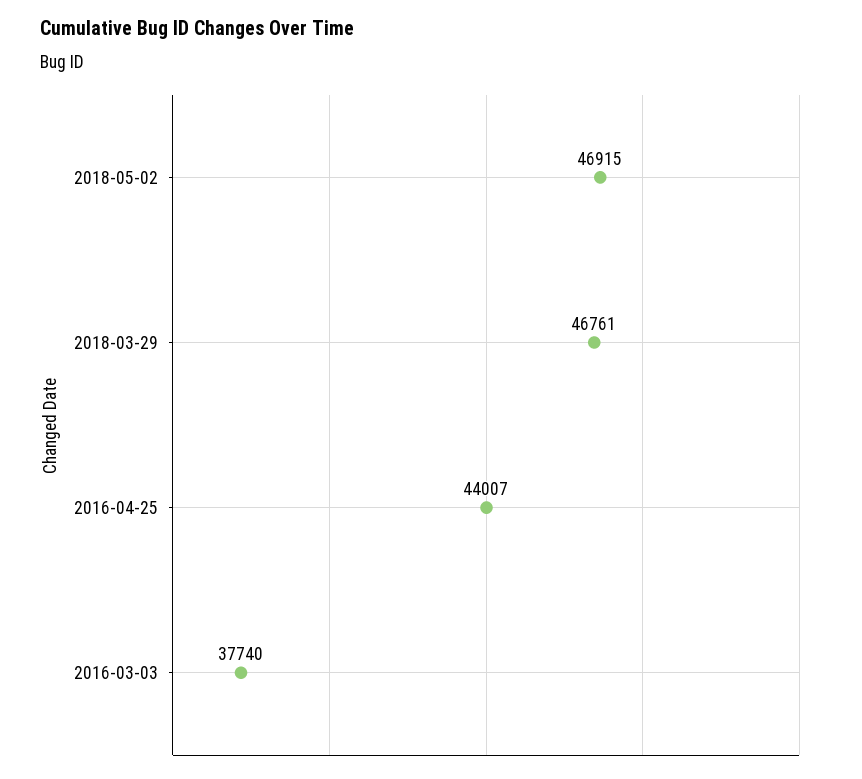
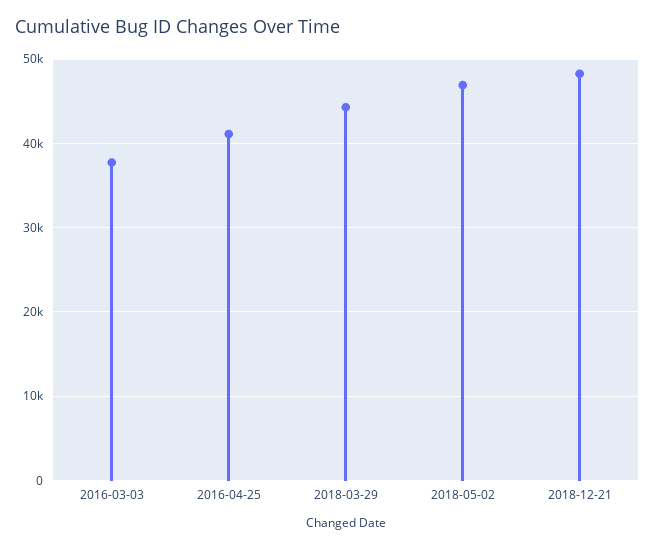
2018-03-29: 46761 -> 44000
2016-04-25: 44007 -> 41000
2018-12-21: none -> 48000

